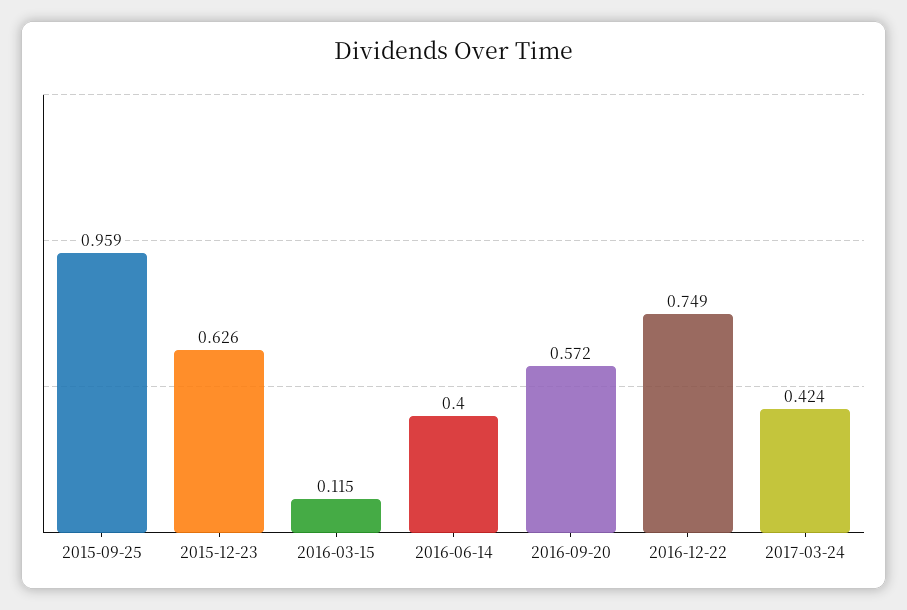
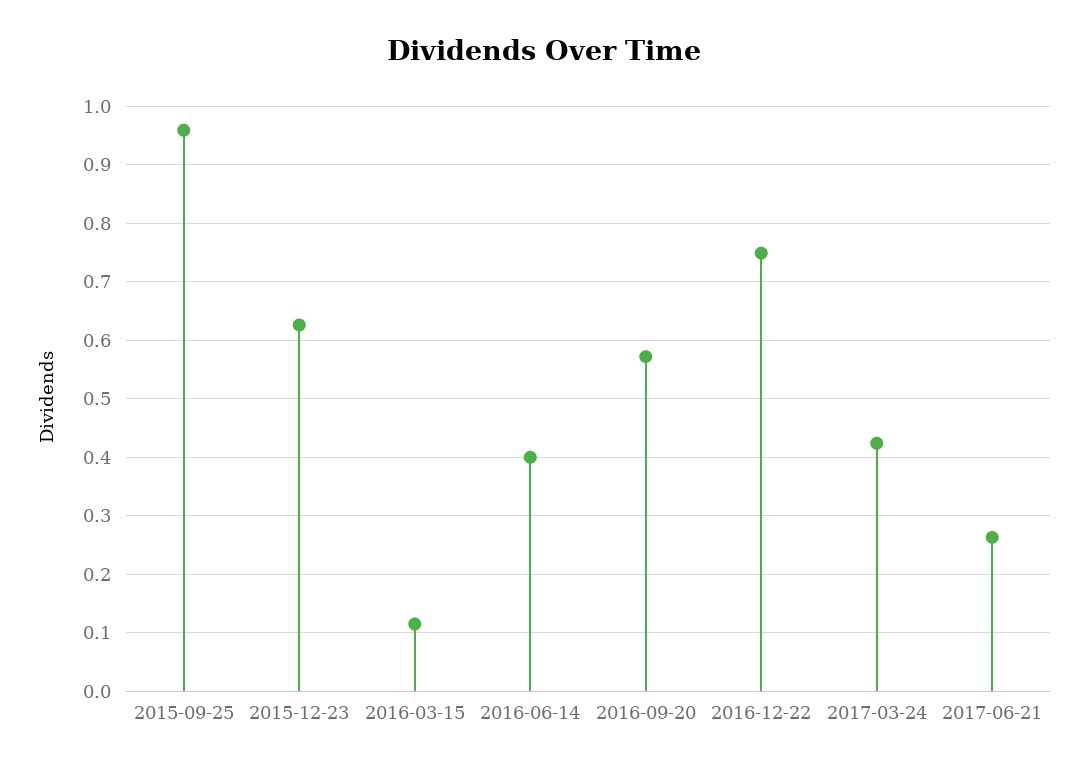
2017-06-21: none -> 0.26

